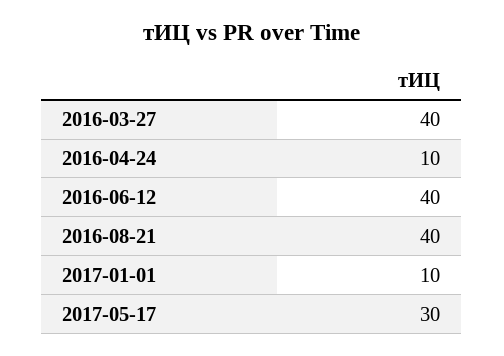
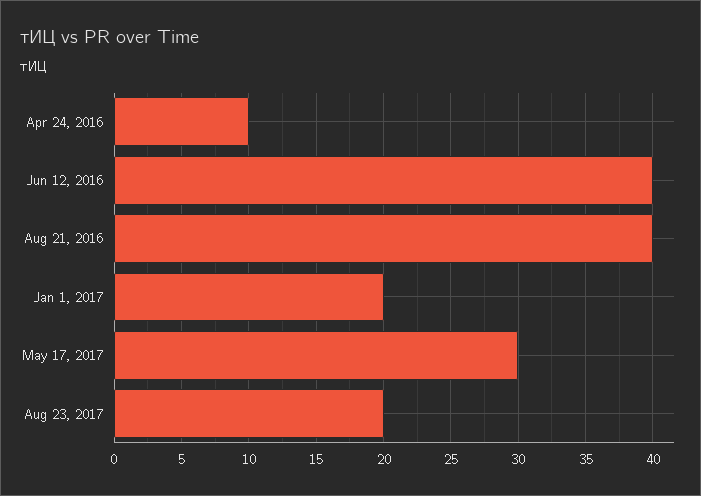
2016-03-27: 40 -> none
2017-01-01: 10 -> 20
Aug 23, 2017: none -> 20

